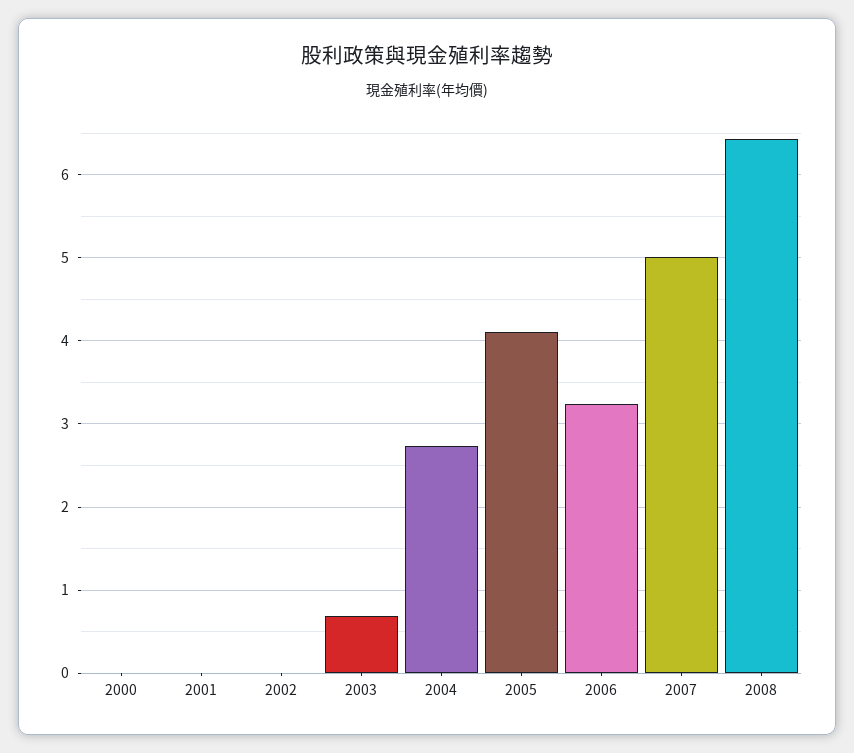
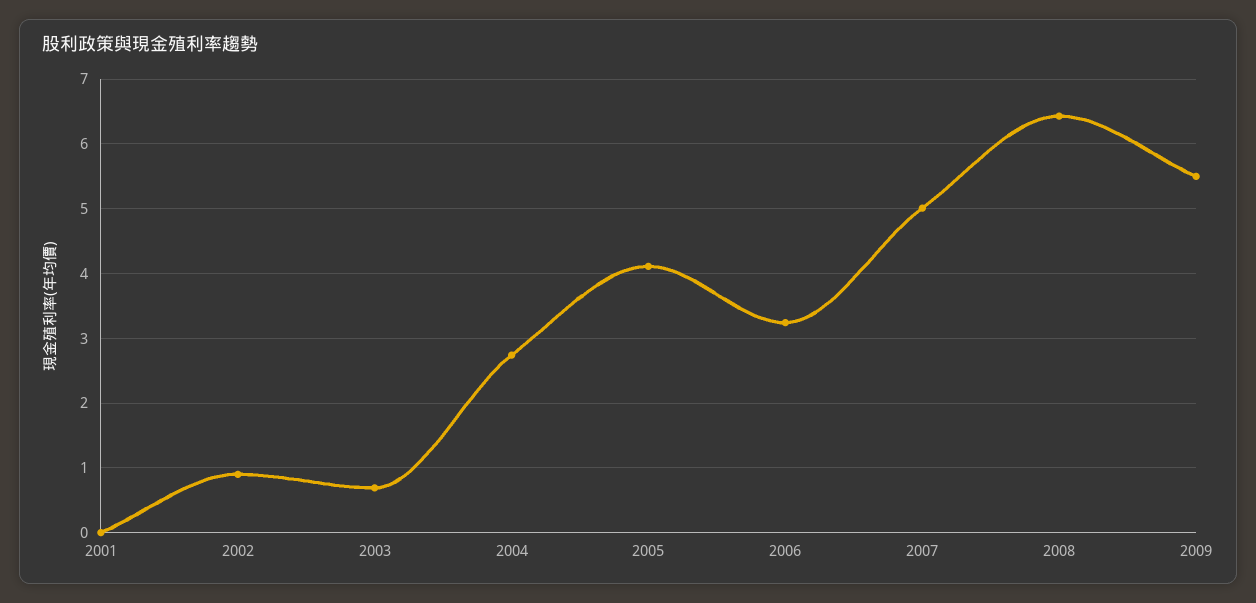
2000: 0 -> none
2002: 0 -> 0.9
2009: none -> 5.5

